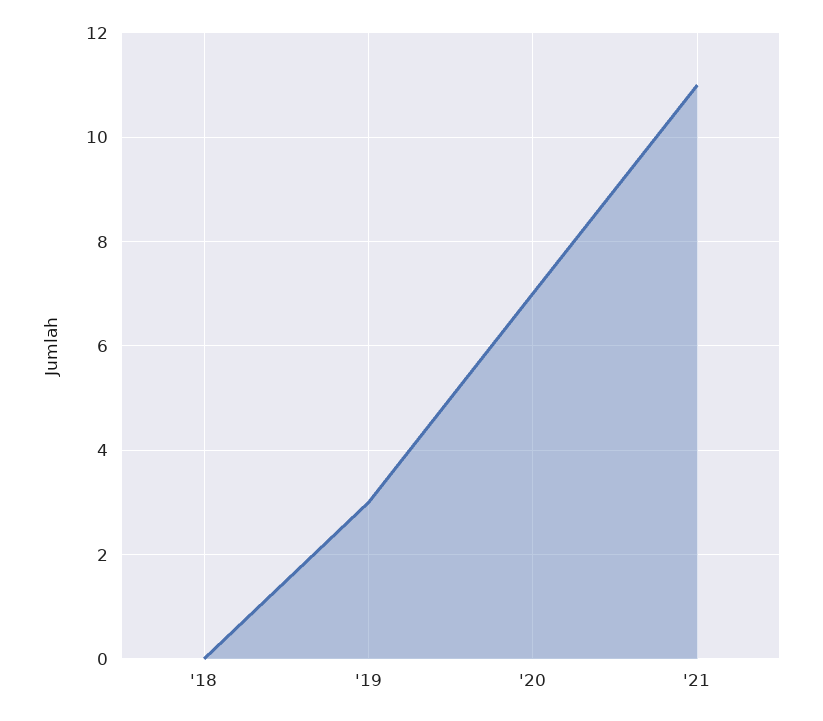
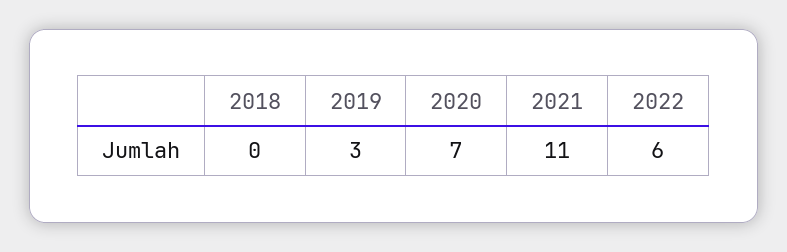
2022: none -> 6

